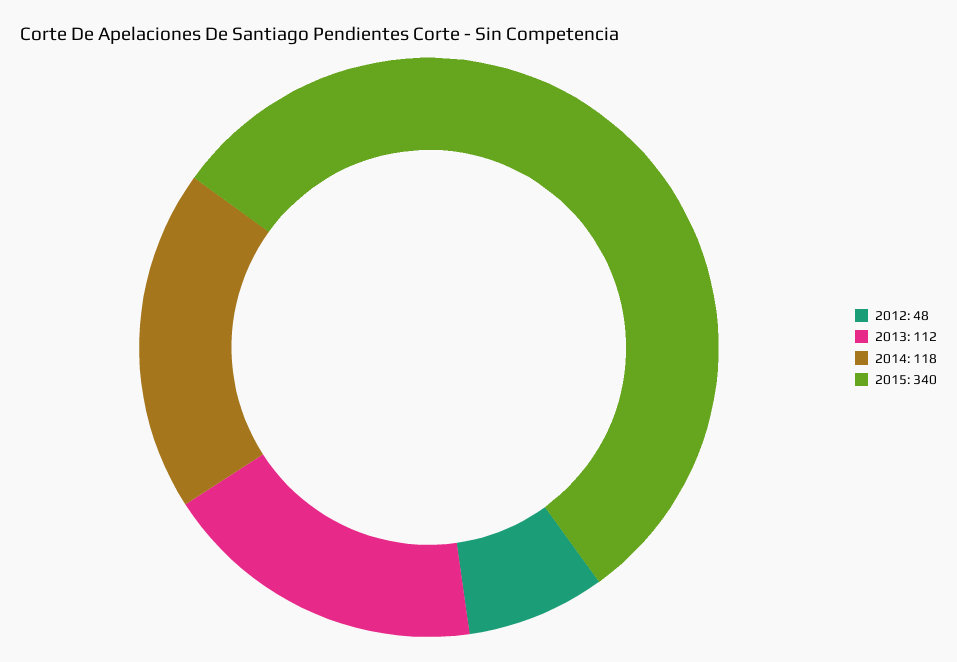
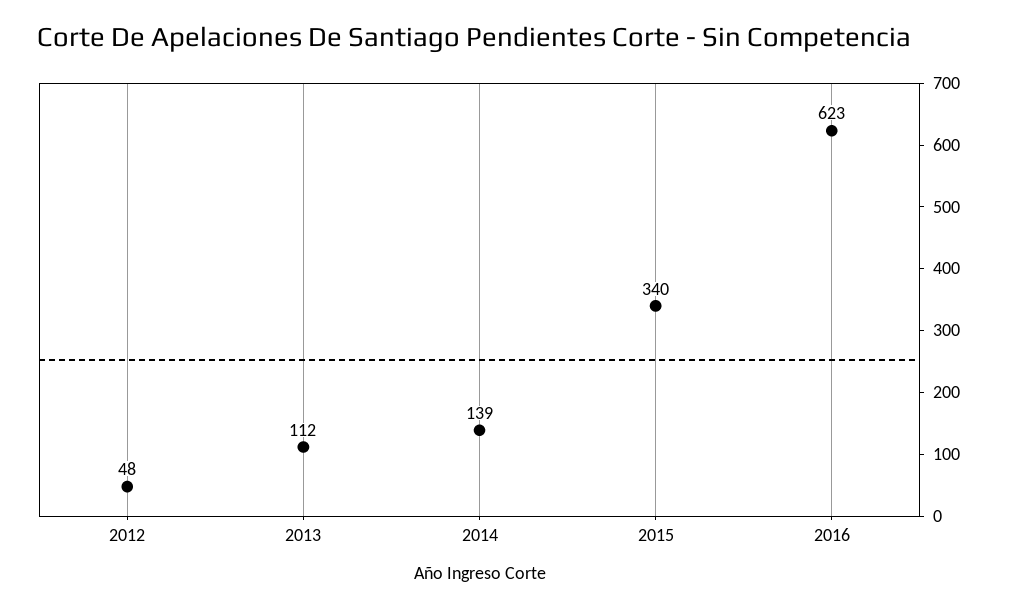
2014: 118 -> 139
2016: none -> 623

